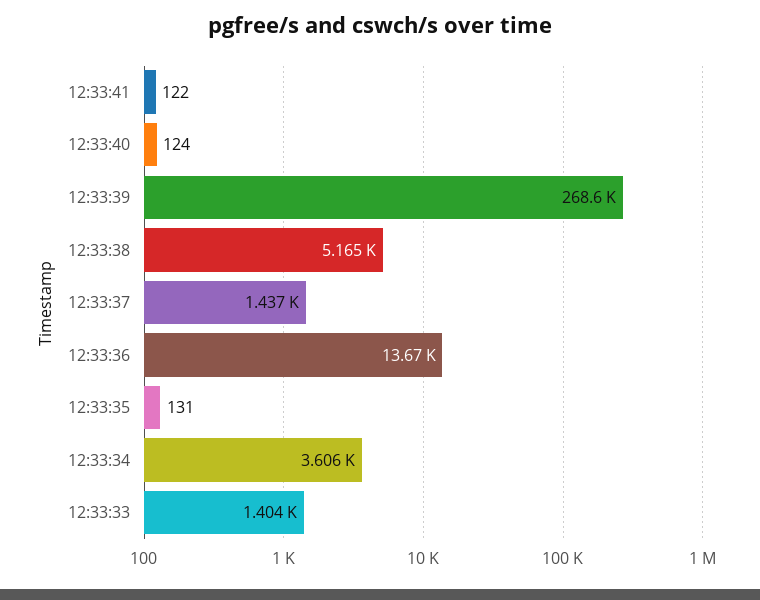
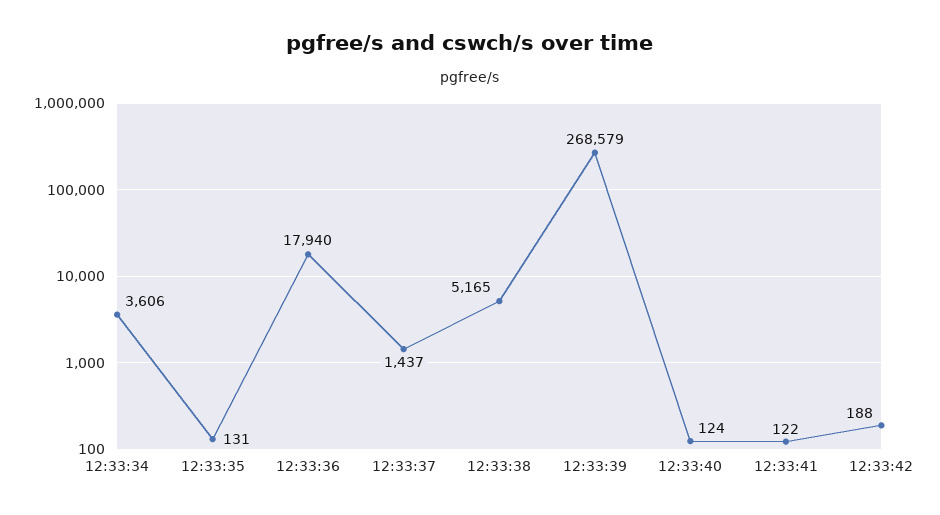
12:33:36: 13670 -> 17940
12:33:33: 1404 -> none
12:33:42: none -> 188

